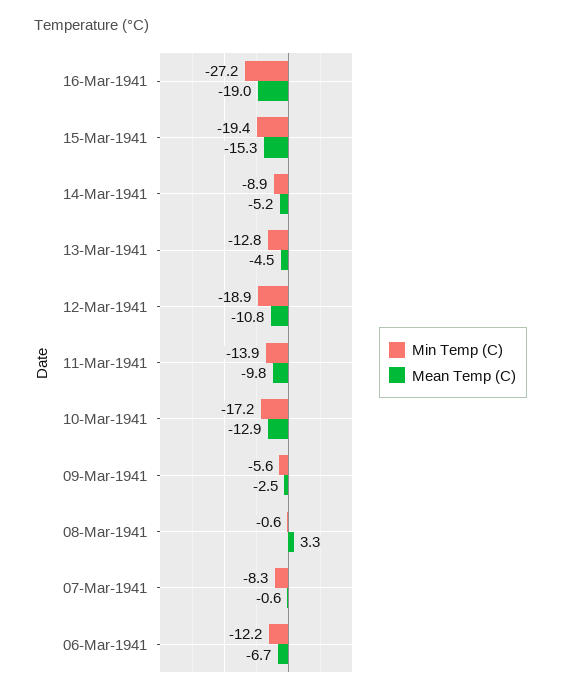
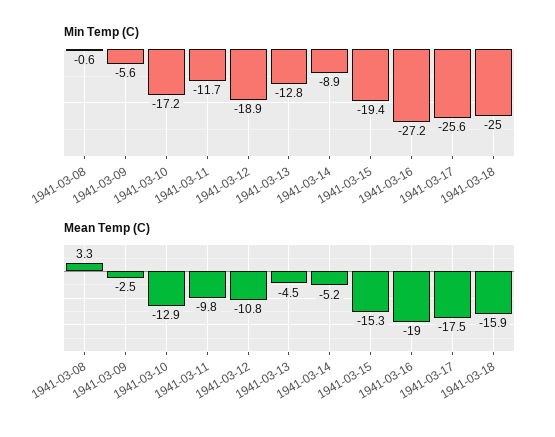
Min Temp (C), 11-Mar-1941: -13.9 -> -11.7
Min Temp (C), 07-Mar-1941: -8.3 -> none
Mean Temp (C), 07-Mar-1941: -0.6 -> none
Min Temp (C), 06-Mar-1941: -12.2 -> none
Mean Temp (C), 06-Mar-1941: -6.7 -> none
Min Temp (C), 1941-03-17: none -> -25.6
Min Temp (C), 1941-03-18: none -> -25
Mean Temp (C), 1941-03-17: none -> -17.5
Mean Temp (C), 1941-03-18: none -> -15.9

